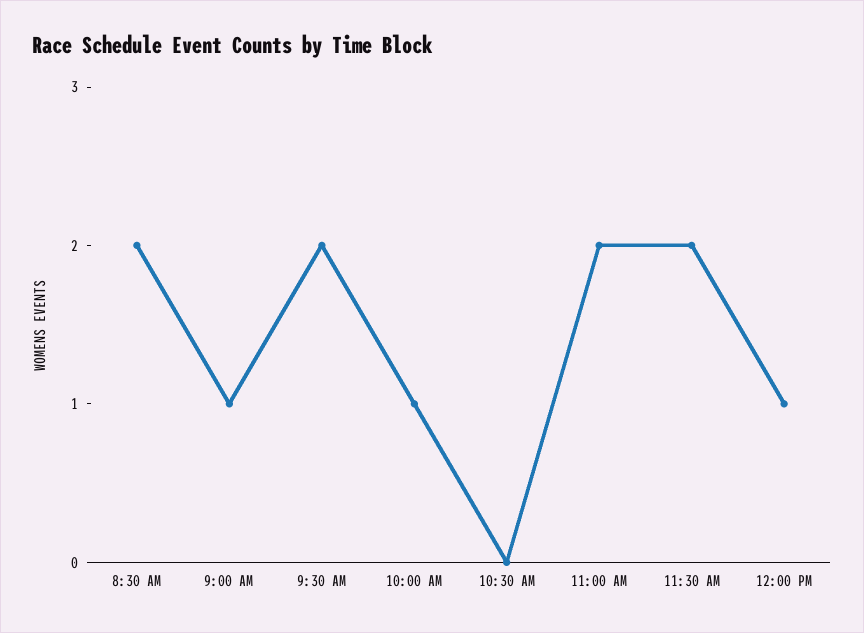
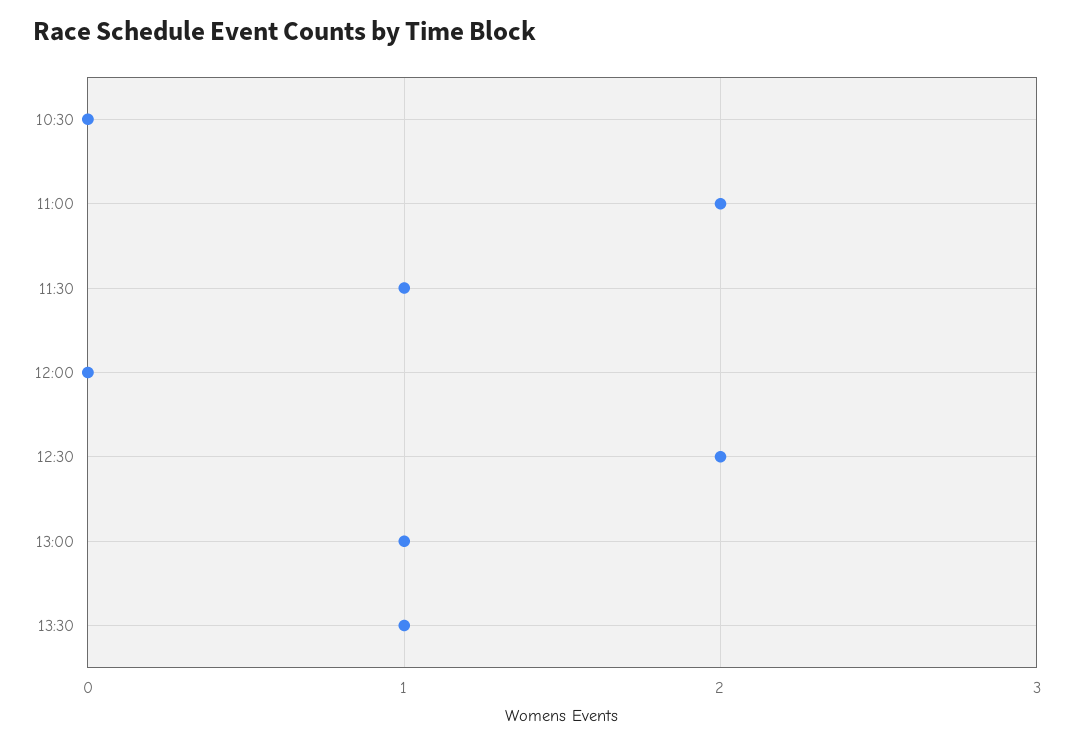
8:30 AM: 2 -> none
9:00 AM: 1 -> none
9:30 AM: 2 -> none
10:00 AM: 1 -> none
11:30 AM: 2 -> 1
12:00 PM: 1 -> 0
12:30: none -> 2
13:00: none -> 1
13:30: none -> 1

